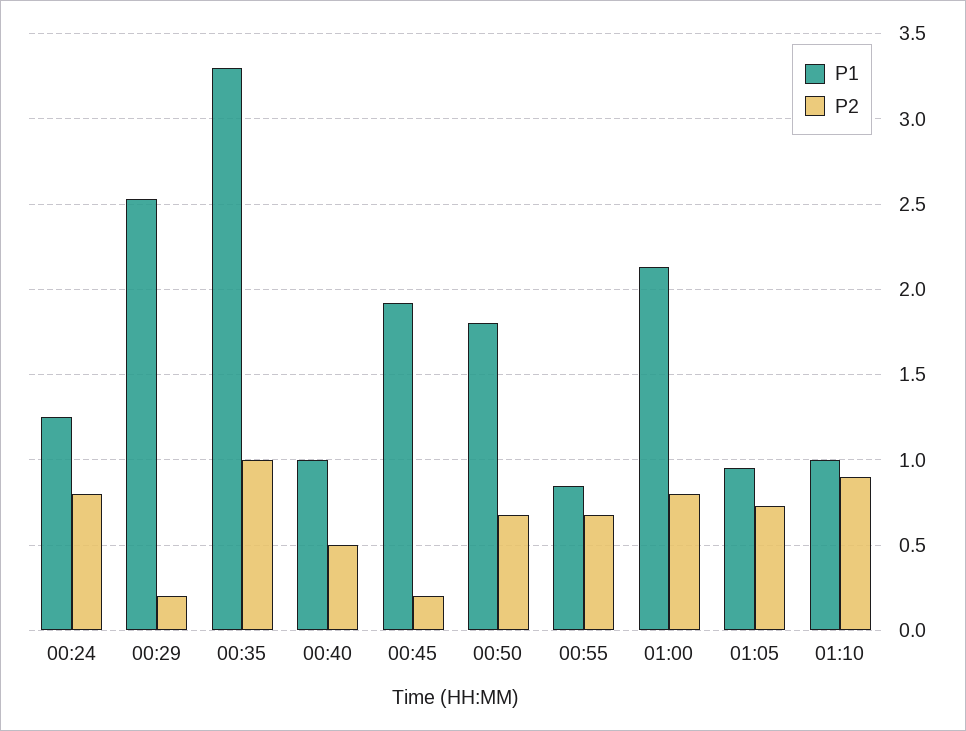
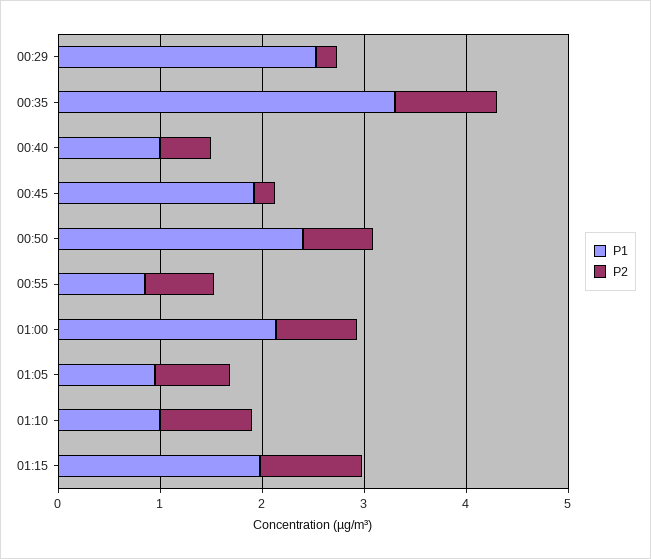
P1, 00:24: 1.25 -> none
P2, 00:24: 0.8 -> none
P1, 00:50: 1.8 -> 2.4
P1, 01:15: none -> 2
P2, 01:15: none -> 1

